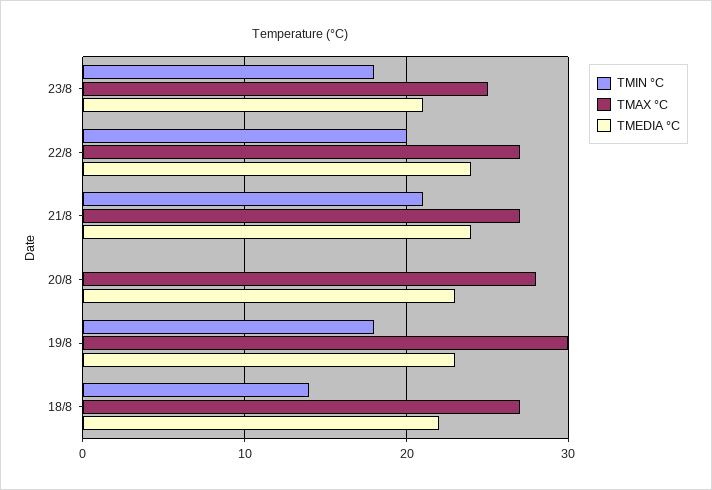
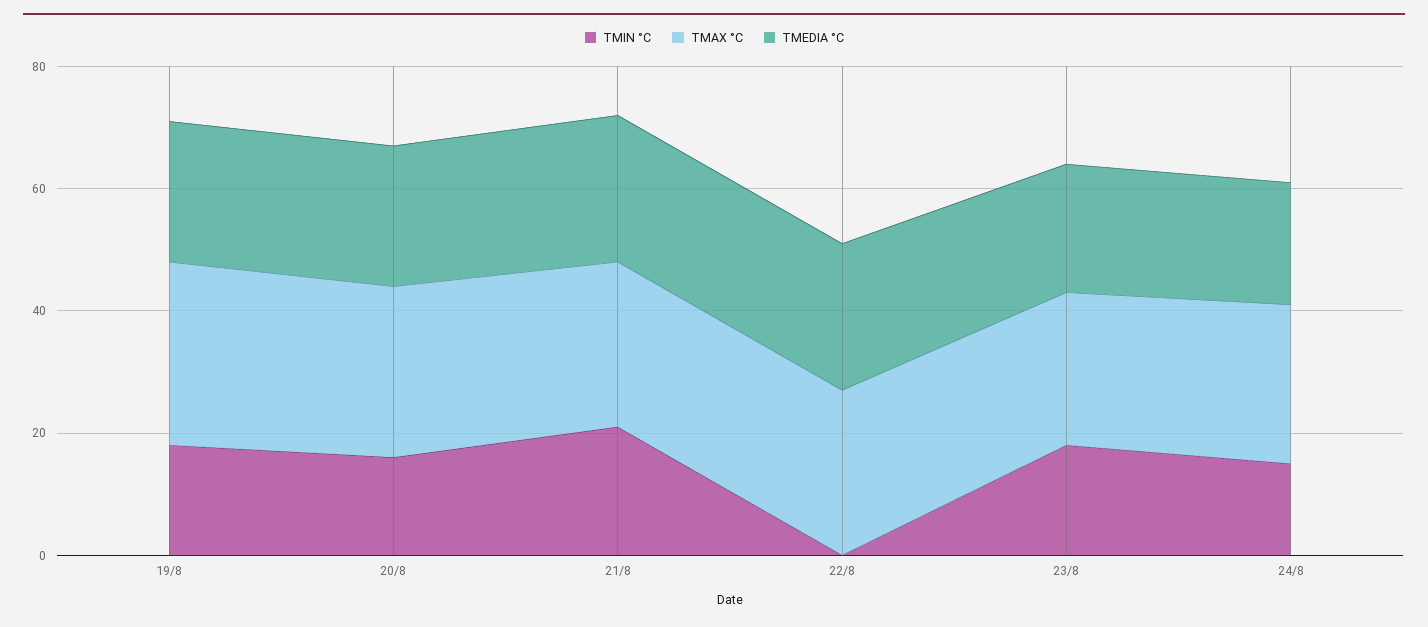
TMIN °C, 22/8: 20 -> 0
TMIN °C, 20/8: 0 -> 15
TMIN °C, 18/8: 14 -> none
TMAX °C, 18/8: 27 -> none
TMEDIA °C, 18/8: 22 -> none
TMIN °C, 24/8: none -> 15
TMAX °C, 24/8: none -> 25
TMEDIA °C, 24/8: none -> 20

